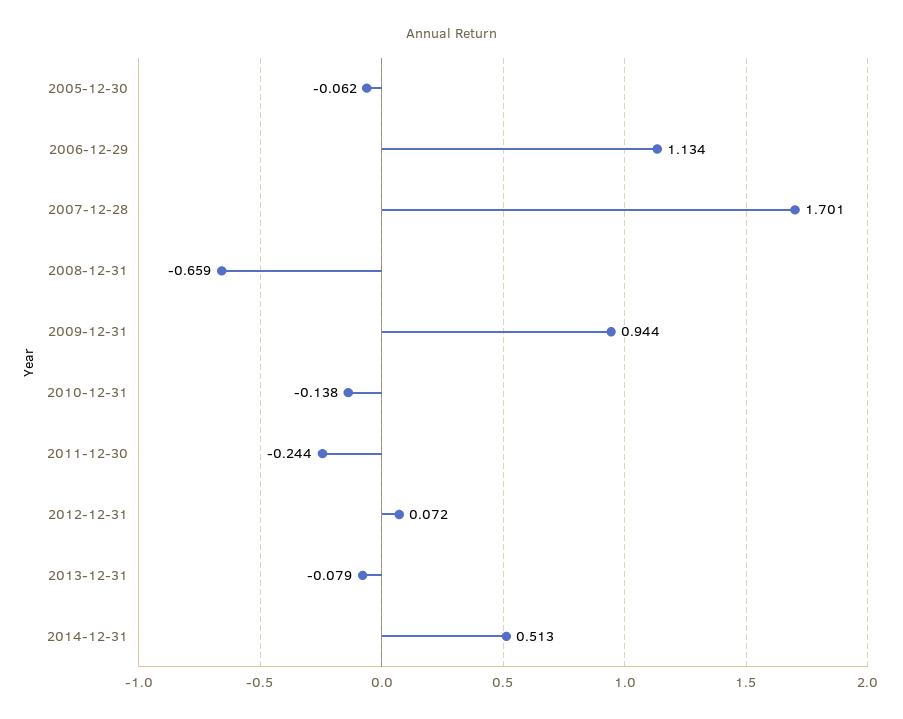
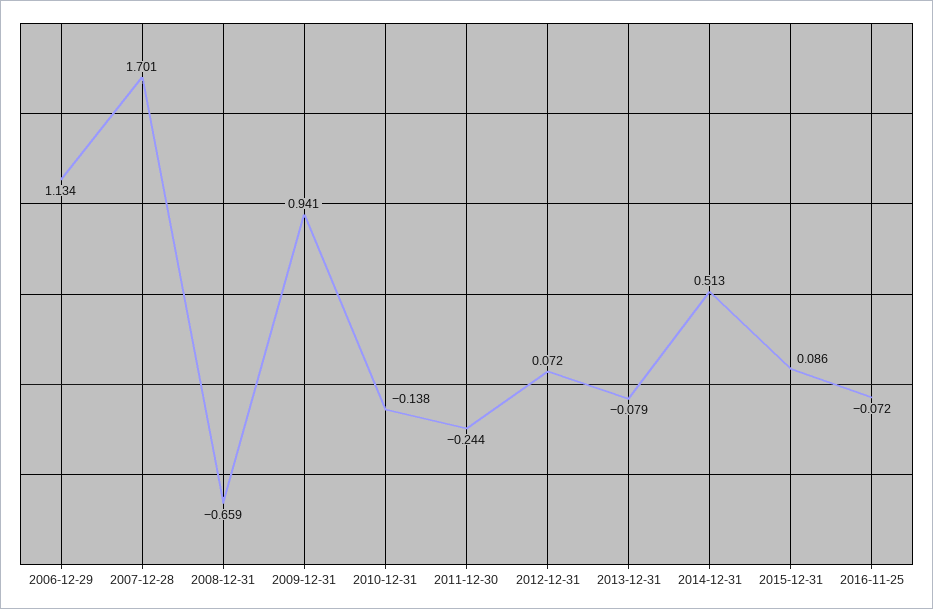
2005-12-30: -0.062 -> none
2009-12-31: 0.944 -> 0.941
2015-12-31: none -> 0.086
2016-11-25: none -> -0.072

